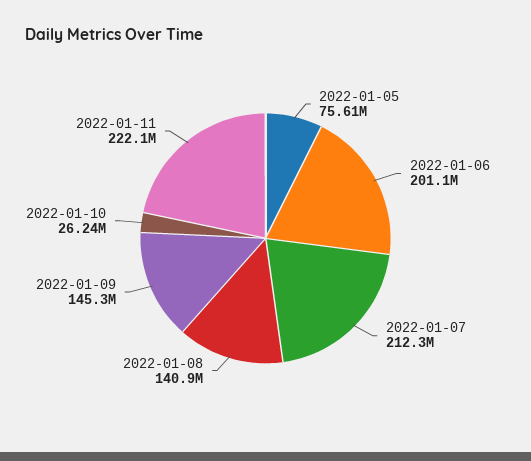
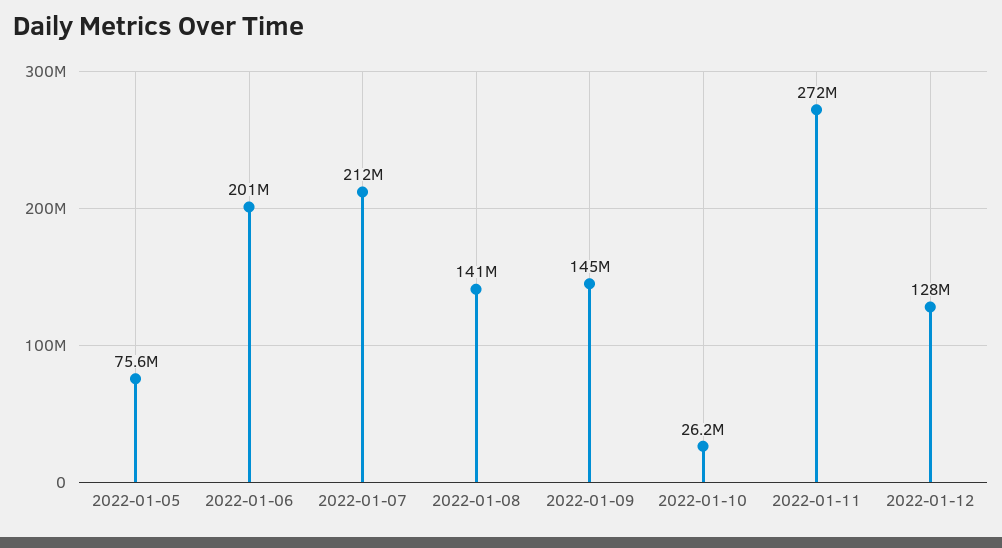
2022-01-11: 222100000 -> 272000000
2022-01-12: none -> 128000000

